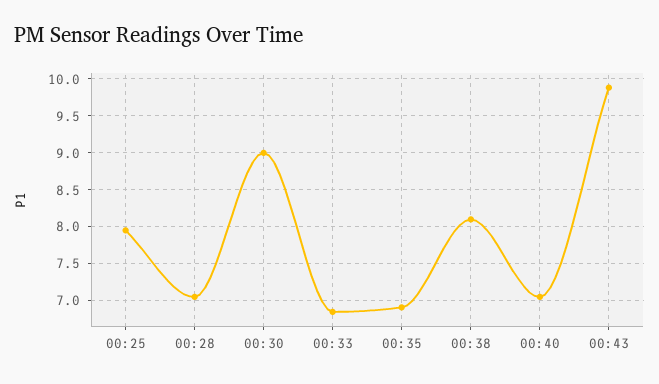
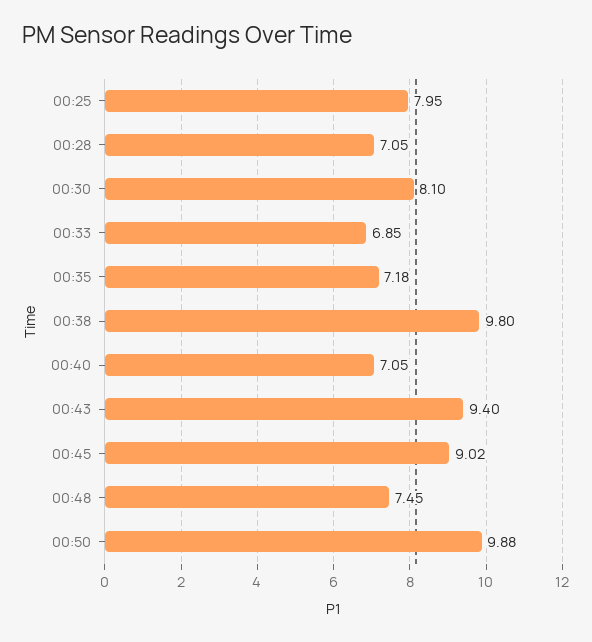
00:30: 9 -> 8.1
00:35: 6.9 -> 7.18
00:38: 8.1 -> 9.8
00:43: 9.9 -> 9.4
00:45: none -> 9.02
00:48: none -> 7.45
00:50: none -> 9.88

